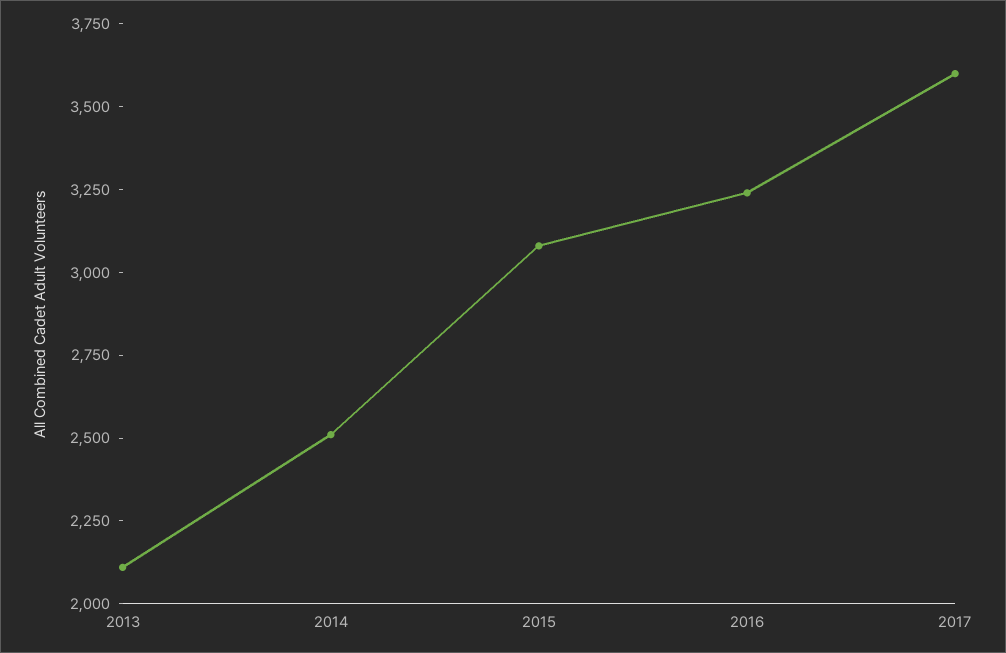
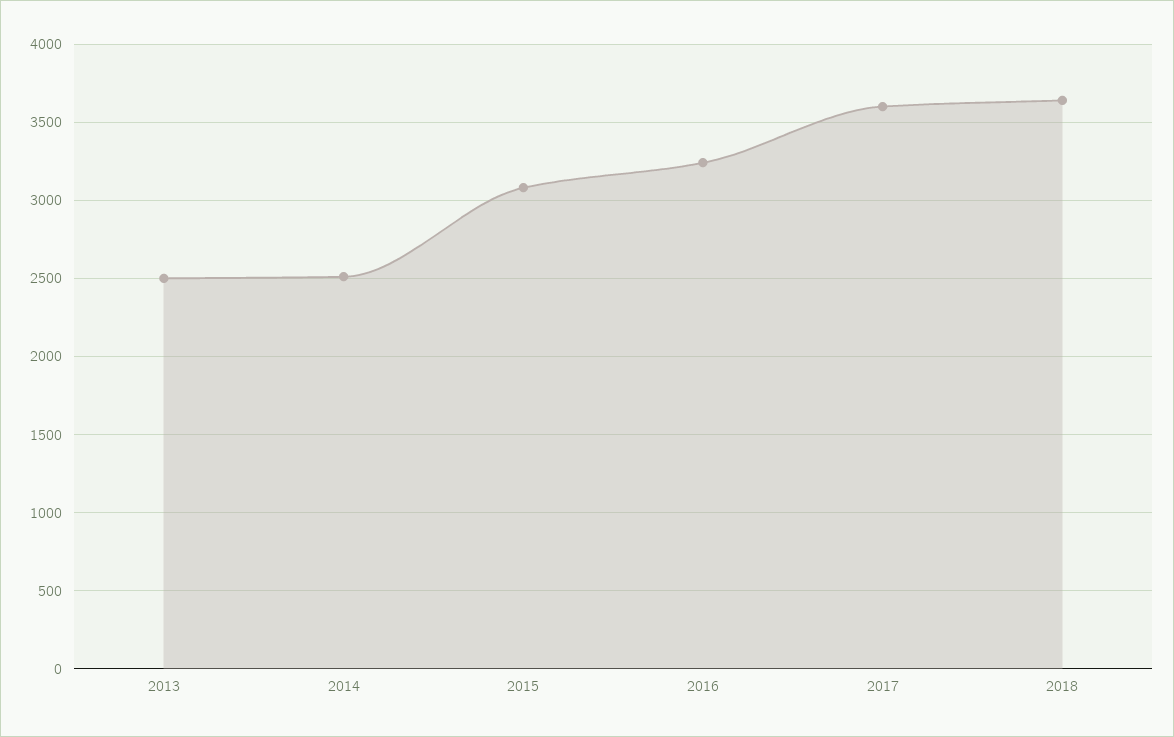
2013: 2100 -> 2500
2018: none -> 3650

